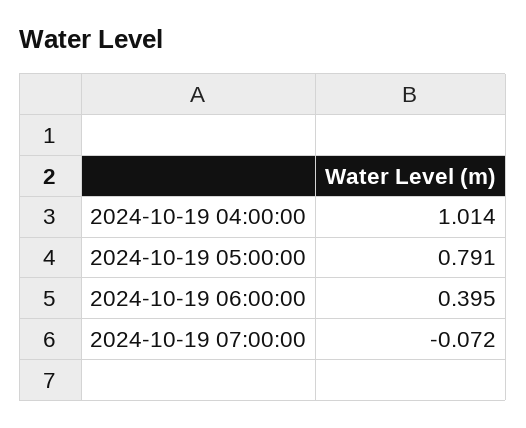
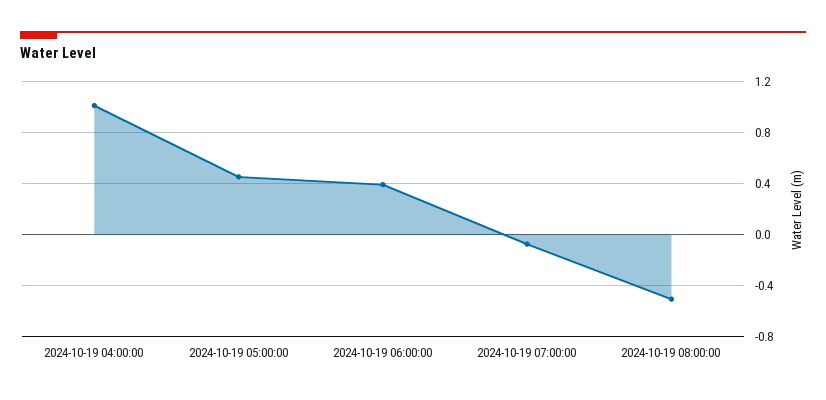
2024-10-19 05:00:00: 0.791 -> 0.45
2024-10-19 08:00:00: none -> -0.5

